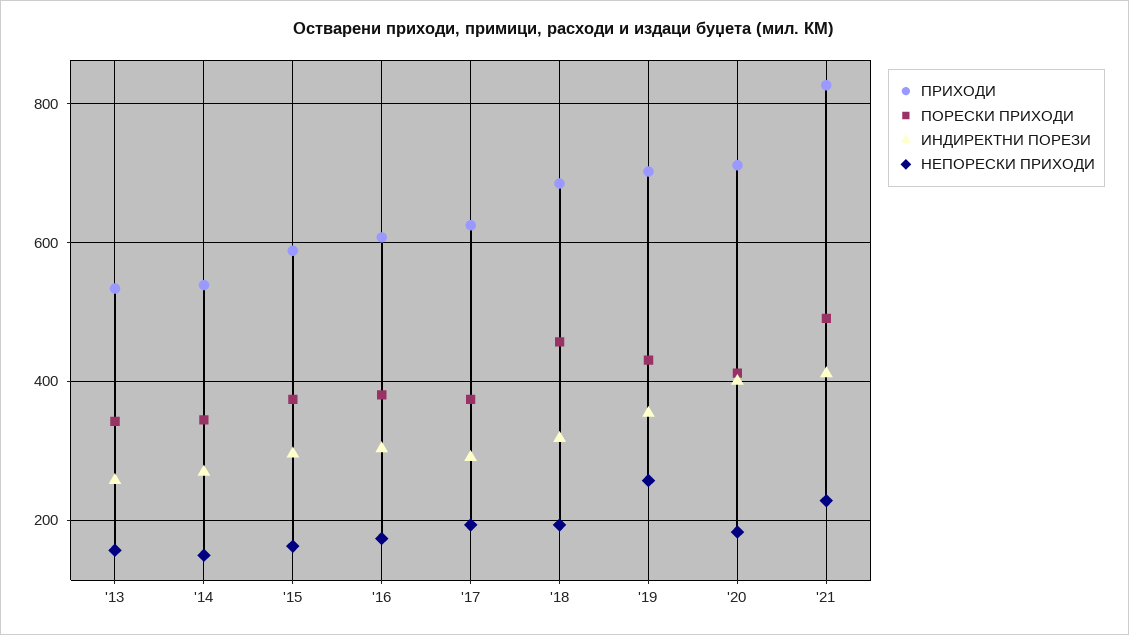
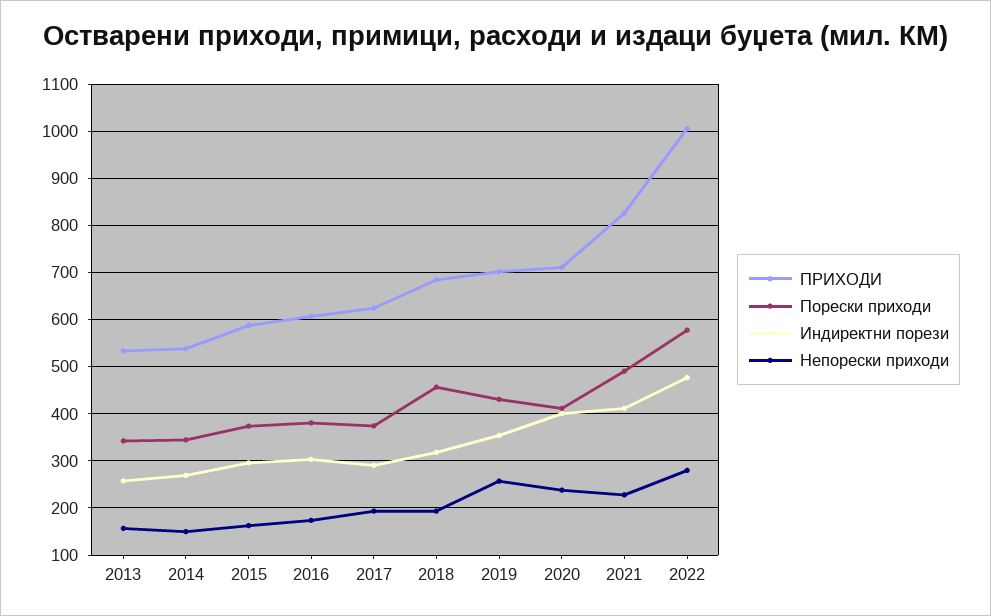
НЕПОРЕСКИ ПРИХОДИ, '20: 180 -> 240
ПРИХОДИ, 2022: none -> 1000
ПОРЕСКИ ПРИХОДИ, 2022: none -> 580
ИНДИРЕКТНИ ПОРЕЗИ, 2022: none -> 480
НЕПОРЕСКИ ПРИХОДИ, 2022: none -> 280

